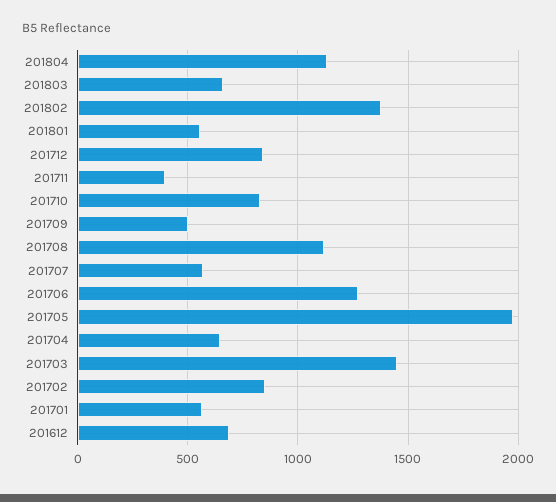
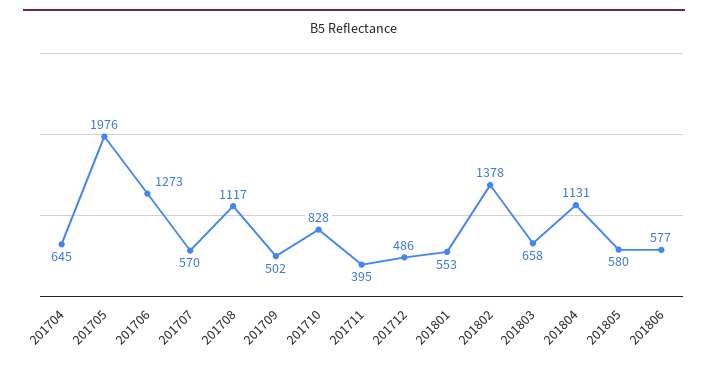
201712: 850 -> 486
201703: 1450 -> none
201702: 850 -> none
201701: 550 -> none
201612: 700 -> none
201805: none -> 580
201806: none -> 577

